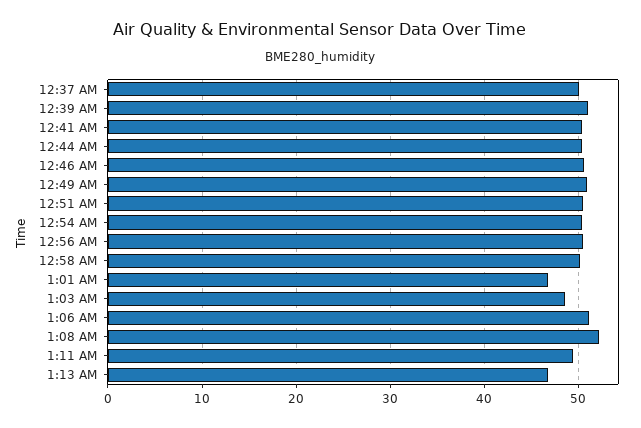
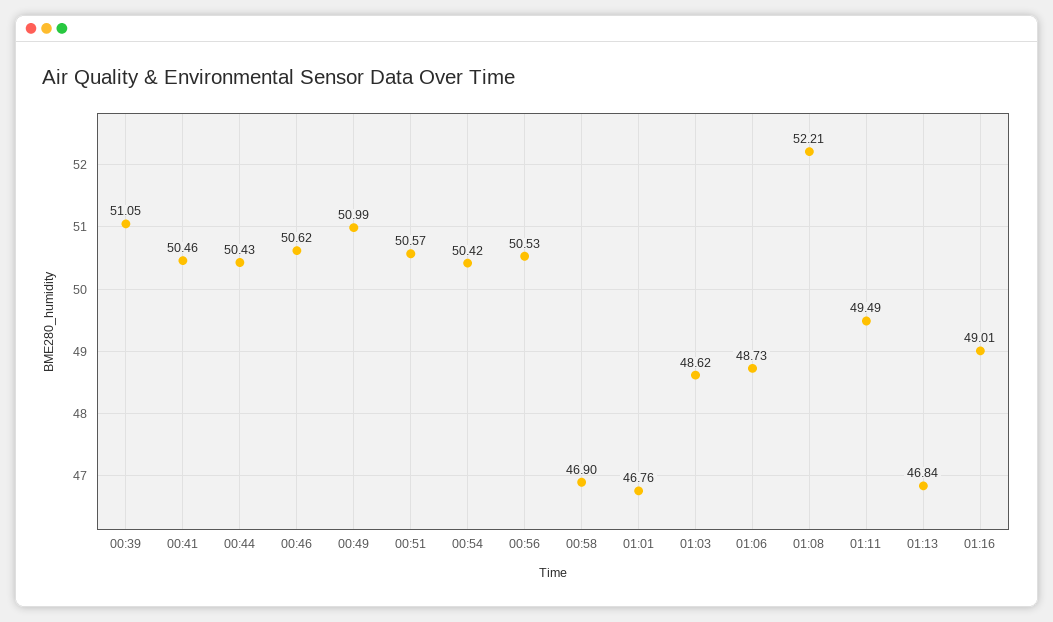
12:37 AM: 50 -> none
12:58 AM: 50 -> 46.9
1:06 AM: 51 -> 48.73
01:16: none -> 49.01

